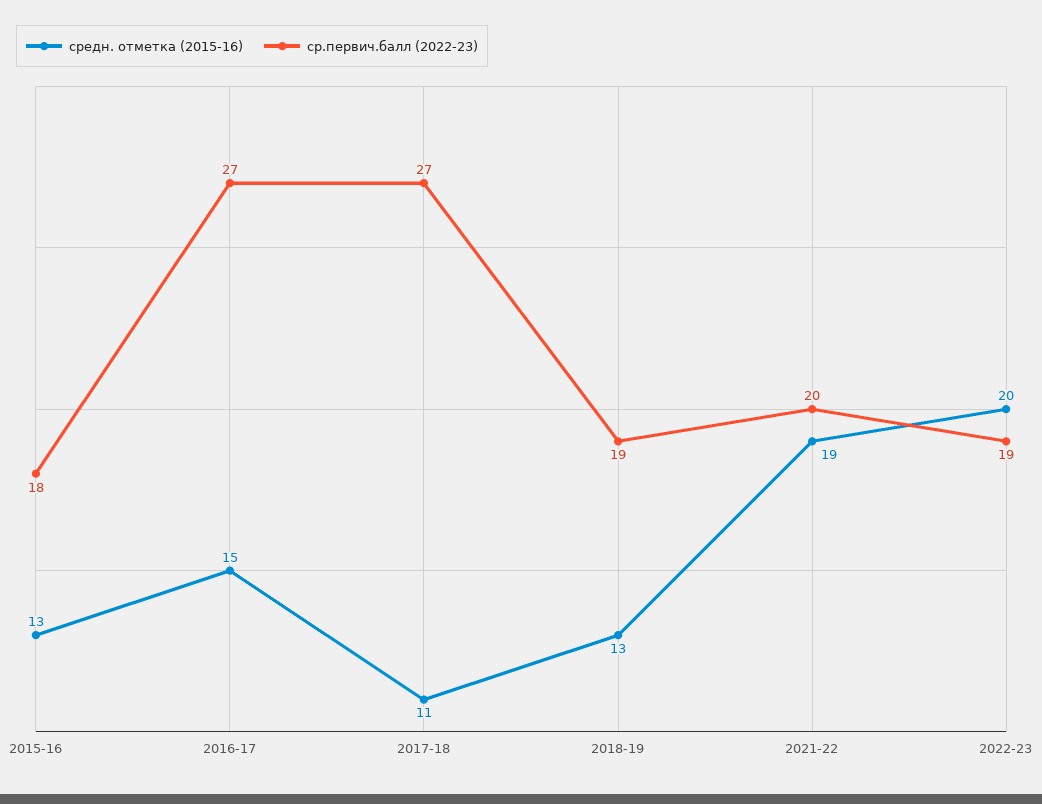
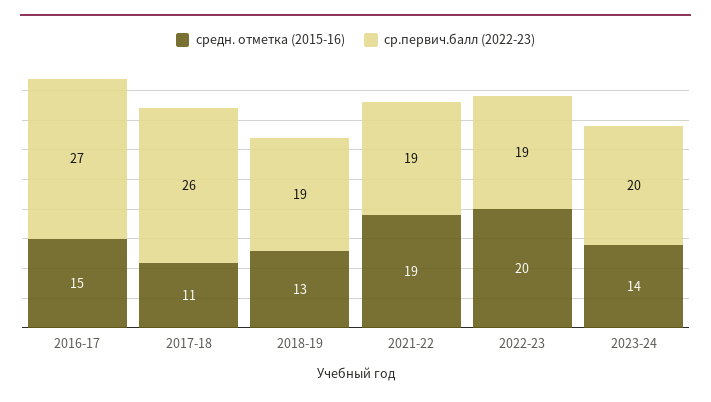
средн. отметка (2015-16), 2015-16: 13 -> none
ср.первич.балл (2022-23), 2015-16: 18 -> none
ср.первич.балл (2022-23), 2017-18: 27 -> 26
ср.первич.балл (2022-23), 2021-22: 20 -> 19
средн. отметка (2015-16), 2023-24: none -> 14
ср.первич.балл (2022-23), 2023-24: none -> 20

